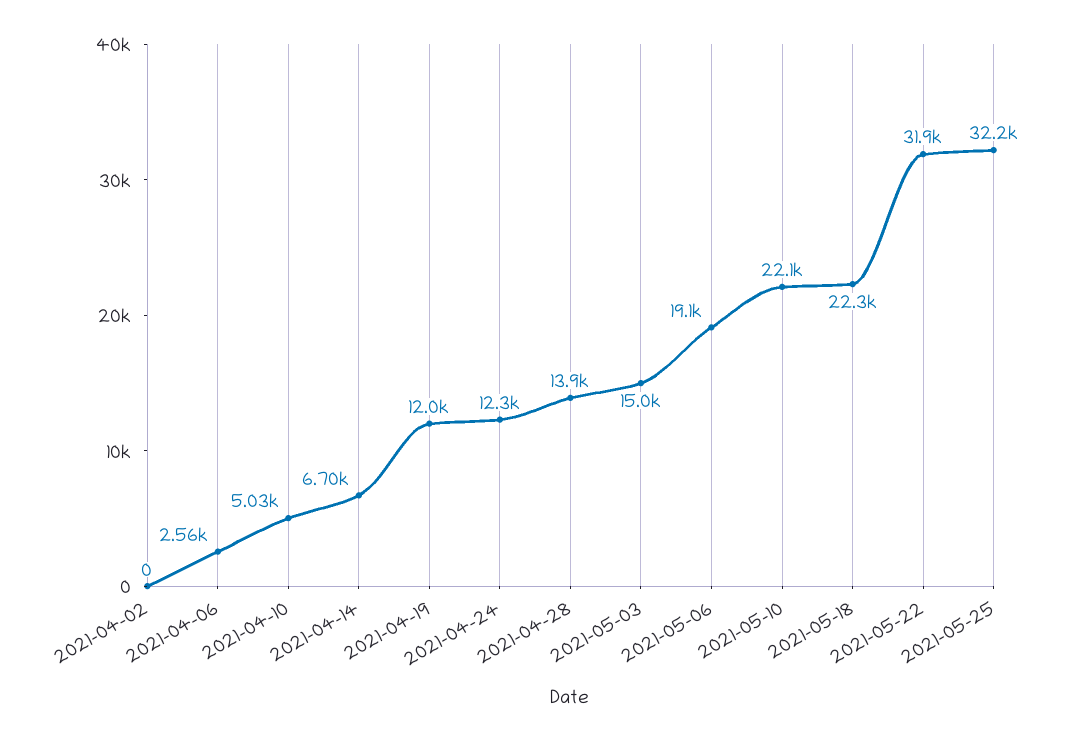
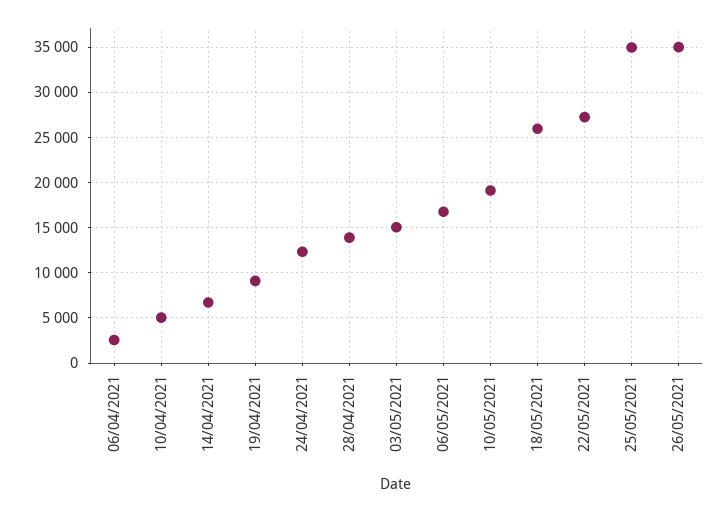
2021-04-02: 0 -> none
2021-04-19: 12000 -> 9000
2021-05-06: 19100 -> 17000
2021-05-10: 22100 -> 19000
2021-05-18: 22300 -> 26000
2021-05-22: 31900 -> 27000
2021-05-25: 32200 -> 35000
26/05/2021: none -> 35000

